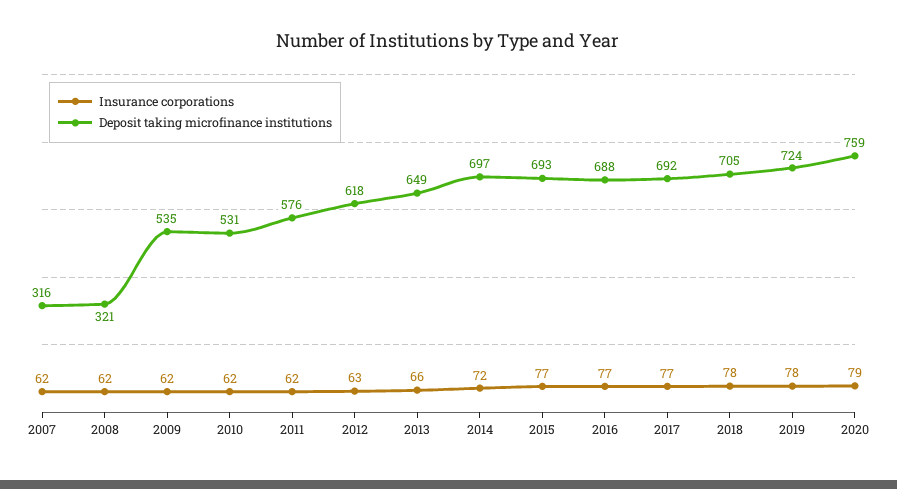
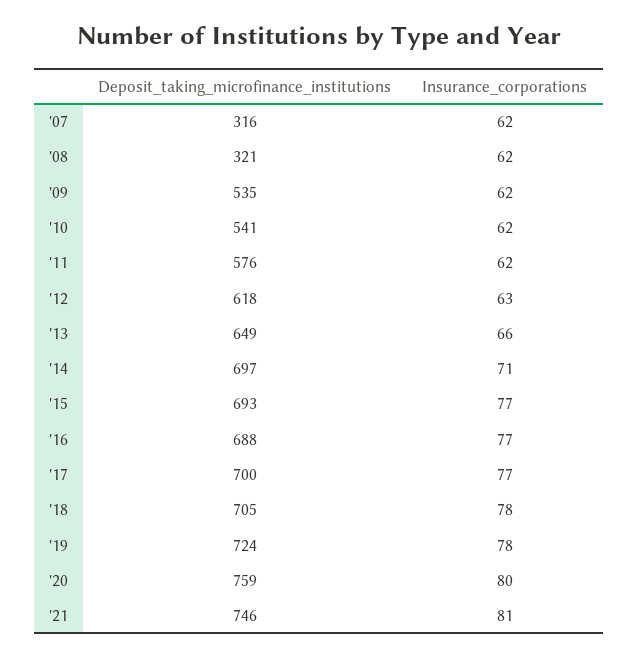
Deposit taking microfinance institutions, 2010: 531 -> 541
Insurance corporations, 2014: 72 -> 71
Deposit taking microfinance institutions, 2017: 692 -> 700
Insurance corporations, 2020: 79 -> 80
Deposit taking microfinance institutions, '21: none -> 746
Insurance corporations, '21: none -> 81

